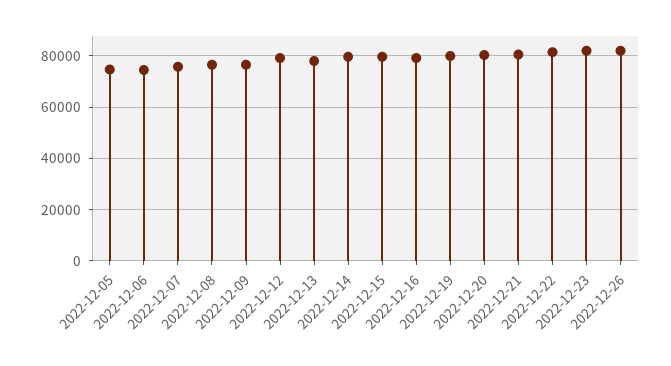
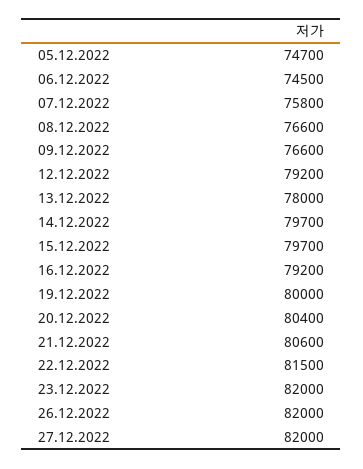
27.12.2022: none -> 82000

